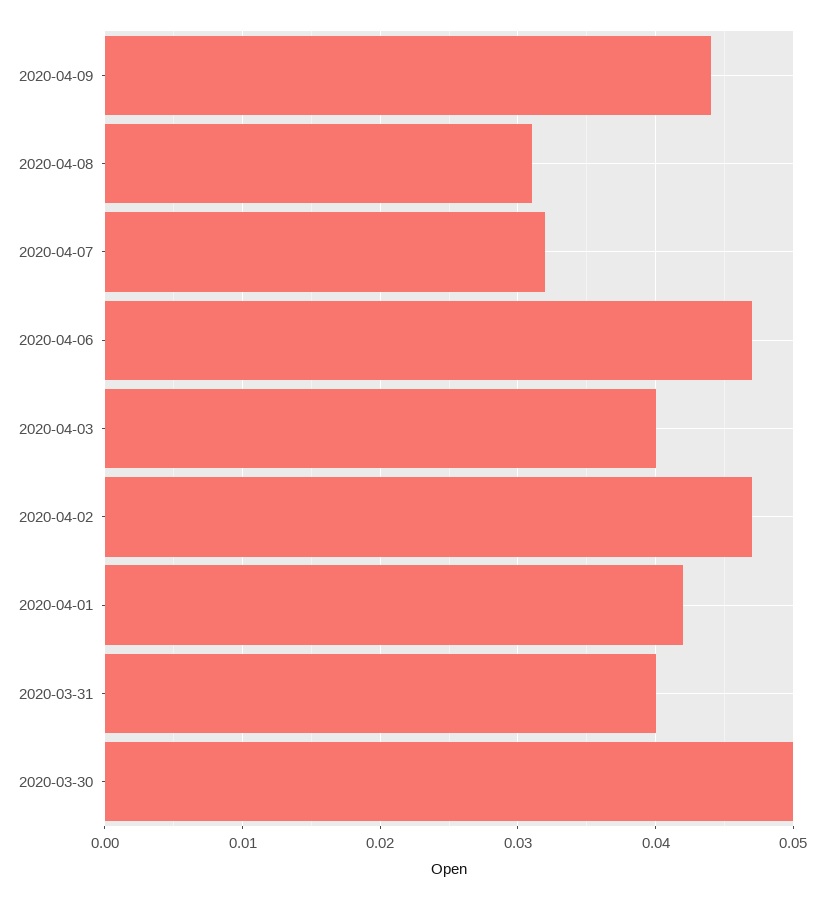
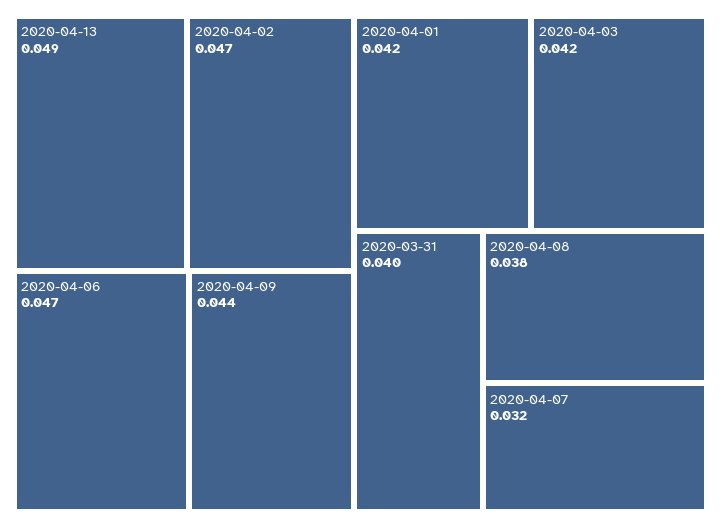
2020-04-08: 0.031 -> 0.038
2020-04-03: 0.04 -> 0.042
2020-03-30: 0.05 -> none
2020-04-13: none -> 0.049

